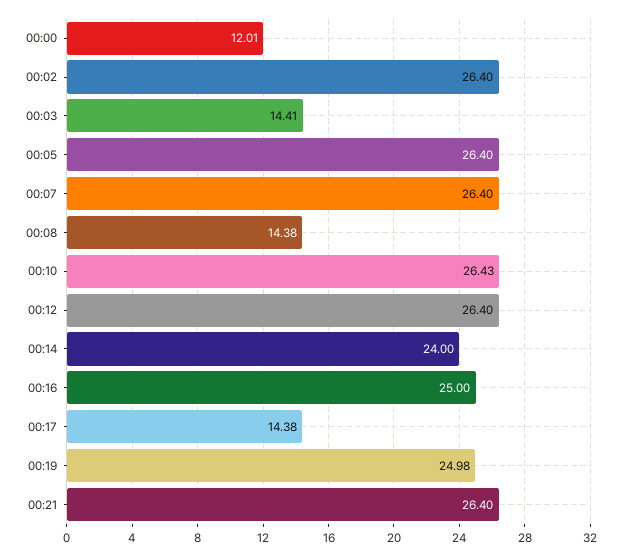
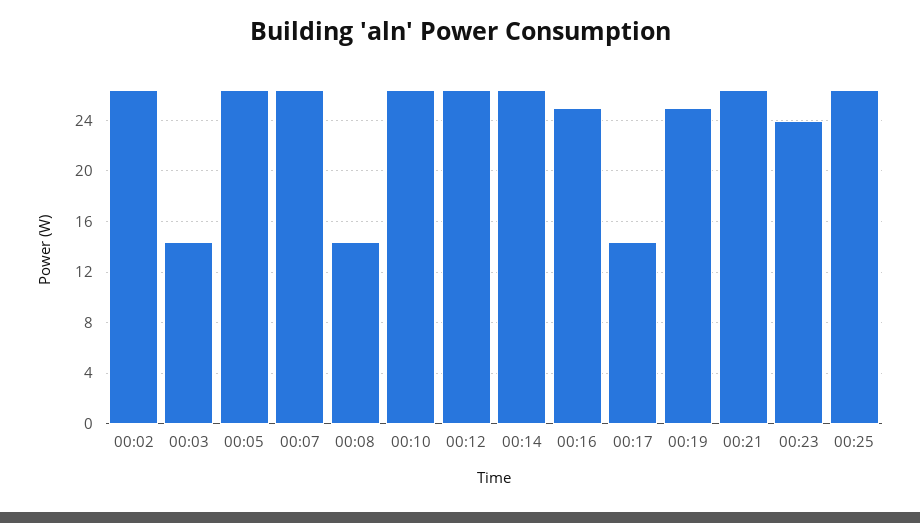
00:00: 12.01 -> none
00:14: 24 -> 26.5
00:23: none -> 24
00:25: none -> 26.5

